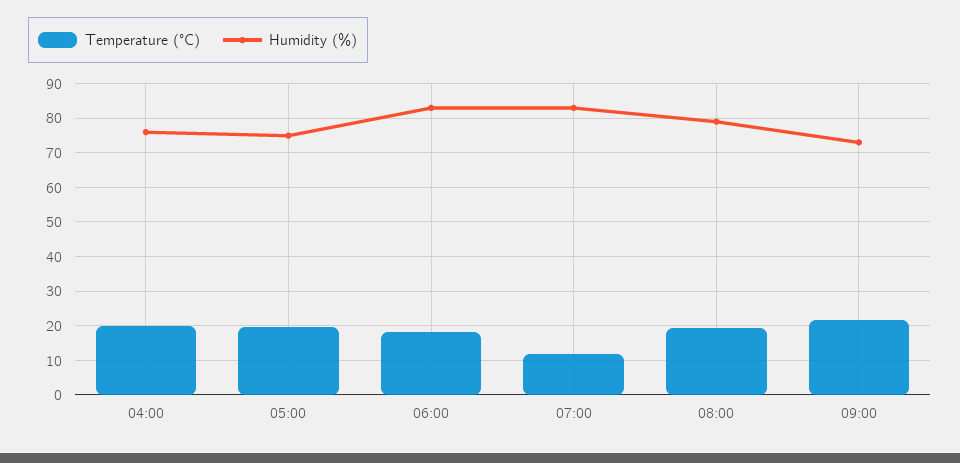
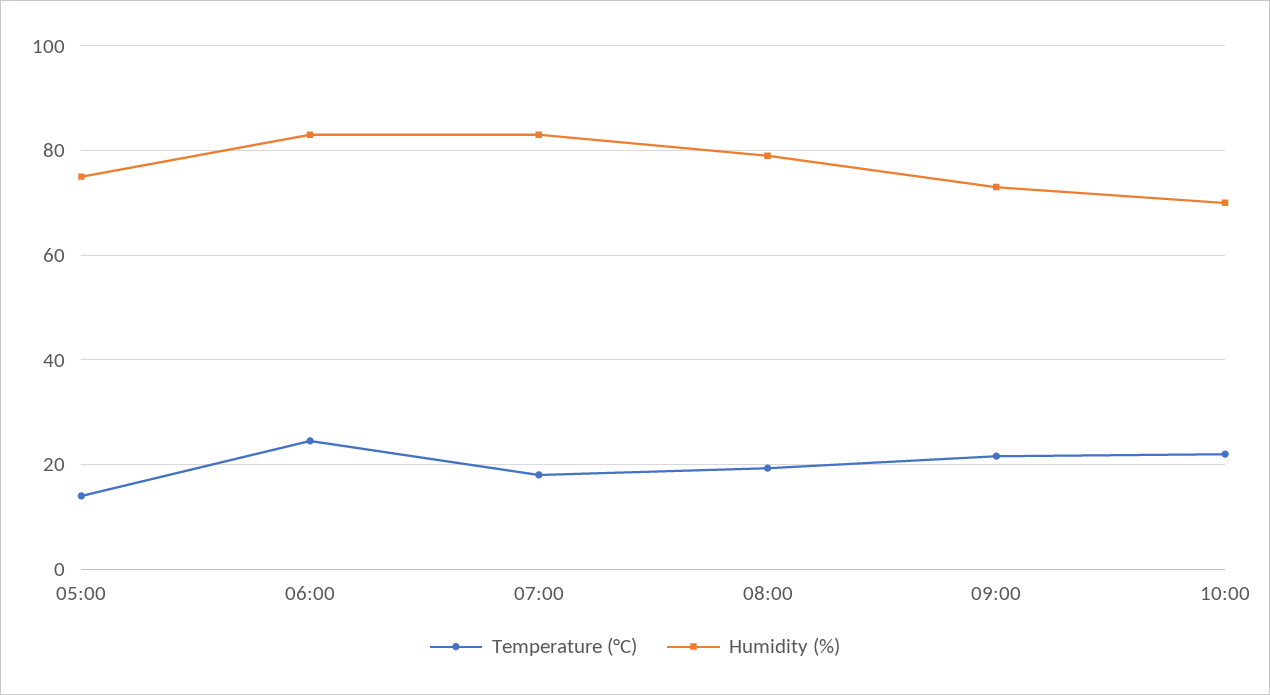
Temperature (°C), 04:00: 20 -> none
Humidity (%), 04:00: 76 -> none
Temperature (°C), 05:00: 20 -> 14
Temperature (°C), 06:00: 18 -> 24
Temperature (°C), 07:00: 12 -> 18
Temperature (°C), 10:00: none -> 22
Humidity (%), 10:00: none -> 70

